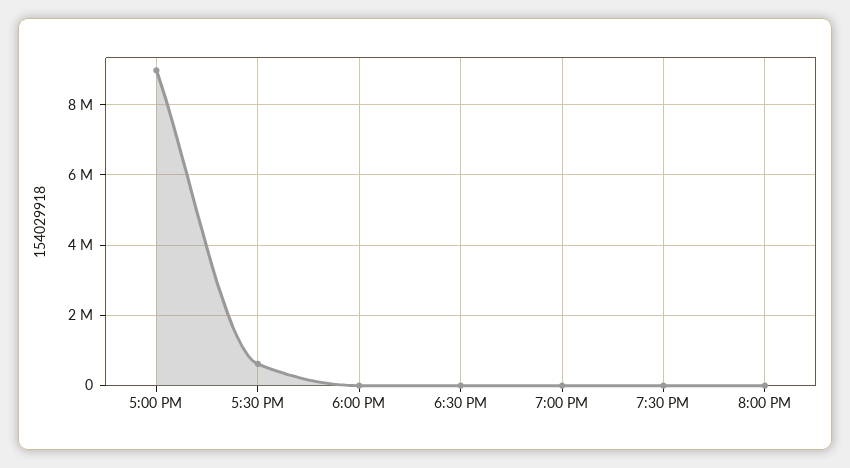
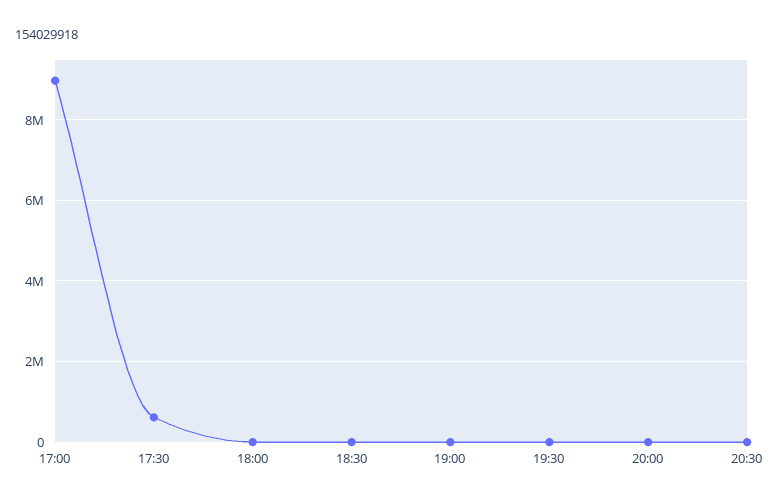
20:30: none -> 0

